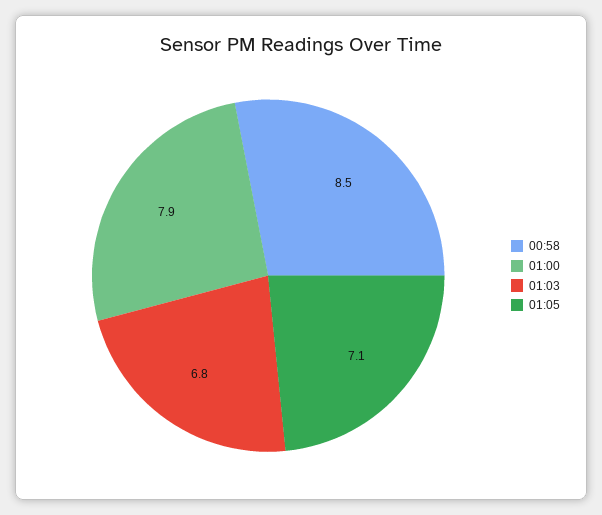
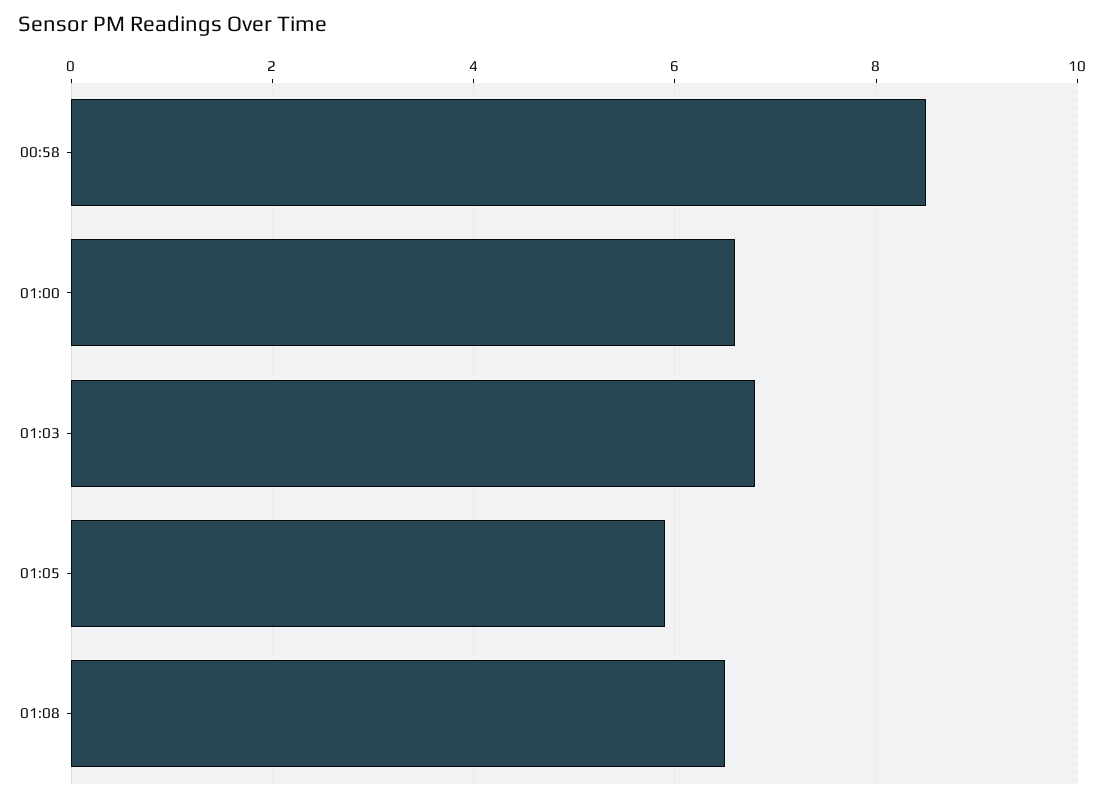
01:00: 7.9 -> 6.5
01:05: 7.1 -> 6
01:08: none -> 6.5

